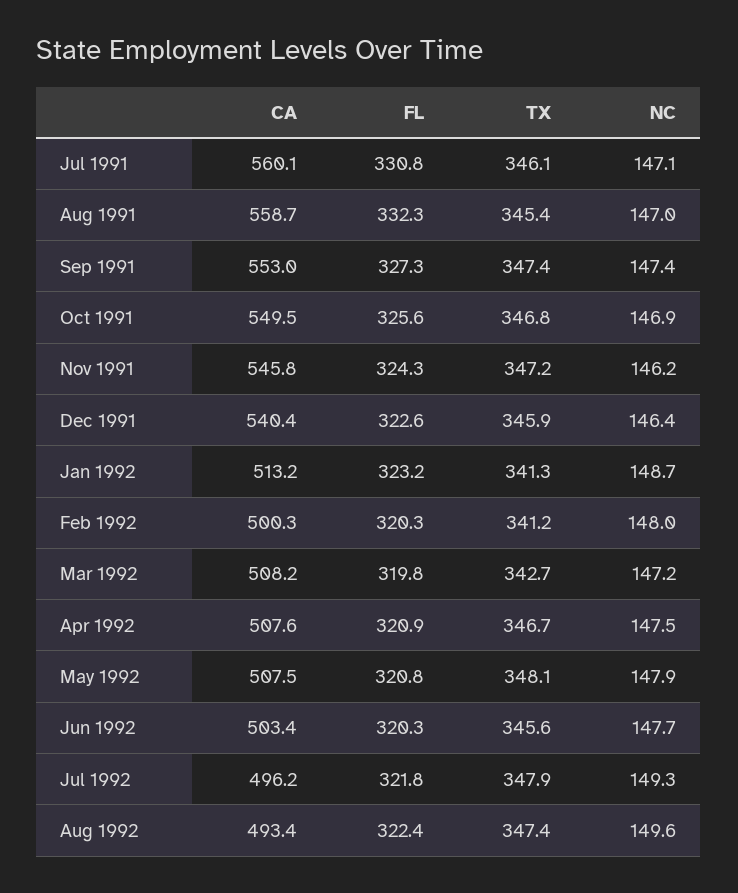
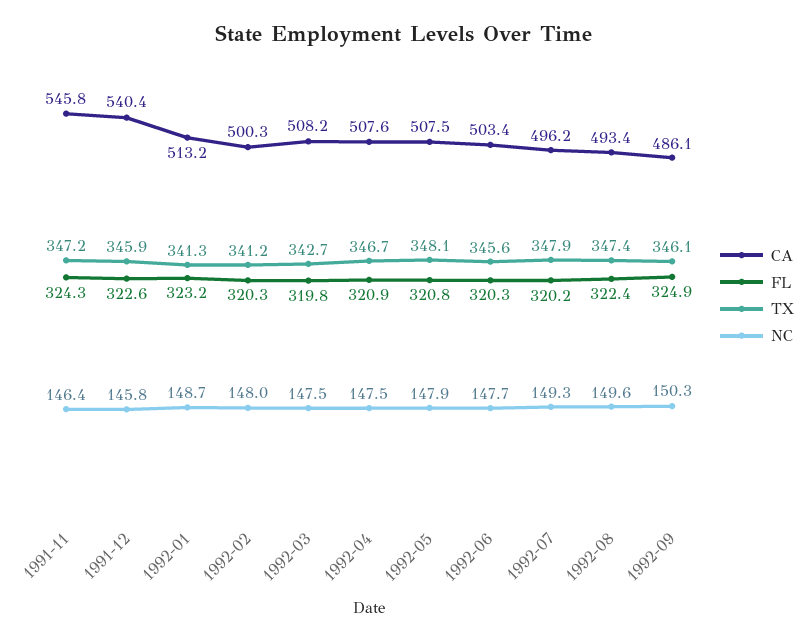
CA, Jul 1991: 560.1 -> none
FL, Jul 1991: 330.8 -> none
TX, Jul 1991: 346.1 -> none
NC, Jul 1991: 147.1 -> none
CA, Aug 1991: 558.7 -> none
FL, Aug 1991: 332.3 -> none
TX, Aug 1991: 345.4 -> none
NC, Aug 1991: 147 -> none
CA, Sep 1991: 553 -> none
FL, Sep 1991: 327.3 -> none
TX, Sep 1991: 347.4 -> none
NC, Sep 1991: 147.4 -> none
CA, Oct 1991: 549.5 -> none
FL, Oct 1991: 325.6 -> none
TX, Oct 1991: 346.8 -> none
NC, Oct 1991: 146.9 -> none
NC, Nov 1991: 146.2 -> 146.4
NC, Dec 1991: 146.4 -> 145.8
NC, Mar 1992: 147.2 -> 147.5
FL, Jul 1992: 321.8 -> 320.2
CA, 1992-09: none -> 486.1
FL, 1992-09: none -> 324.9
TX, 1992-09: none -> 346.1
NC, 1992-09: none -> 150.3

